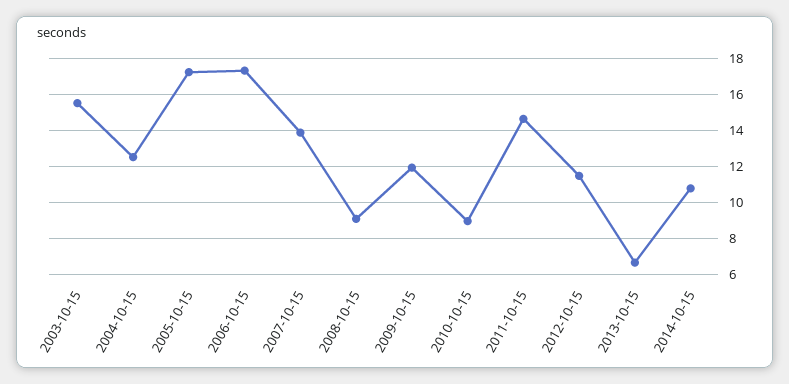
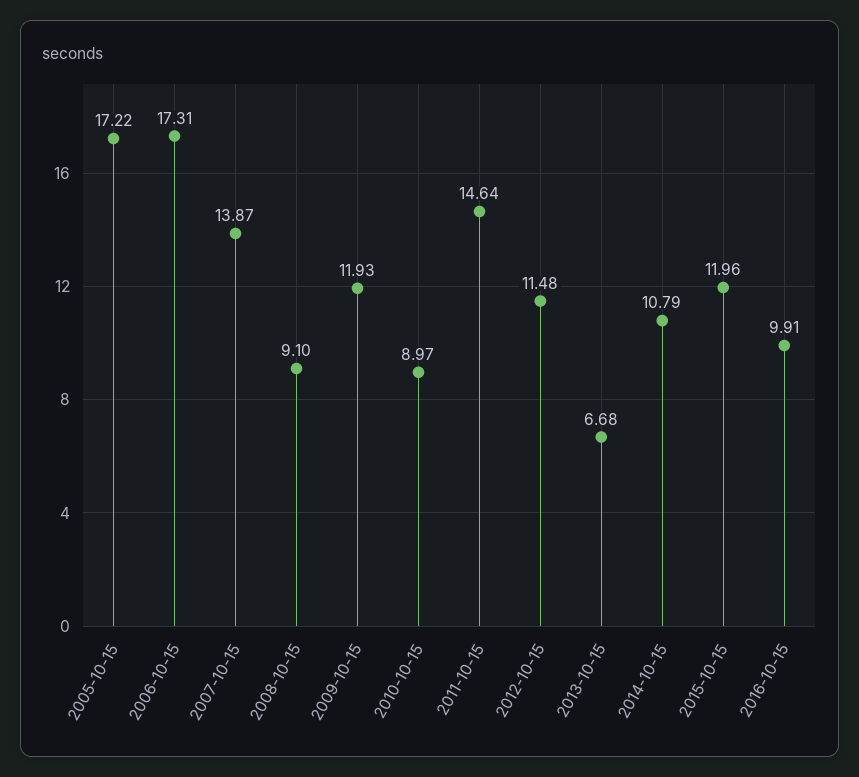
2003-10-15: 15.5 -> none
2004-10-15: 12.5 -> none
2015-10-15: none -> 11.96
2016-10-15: none -> 9.91

